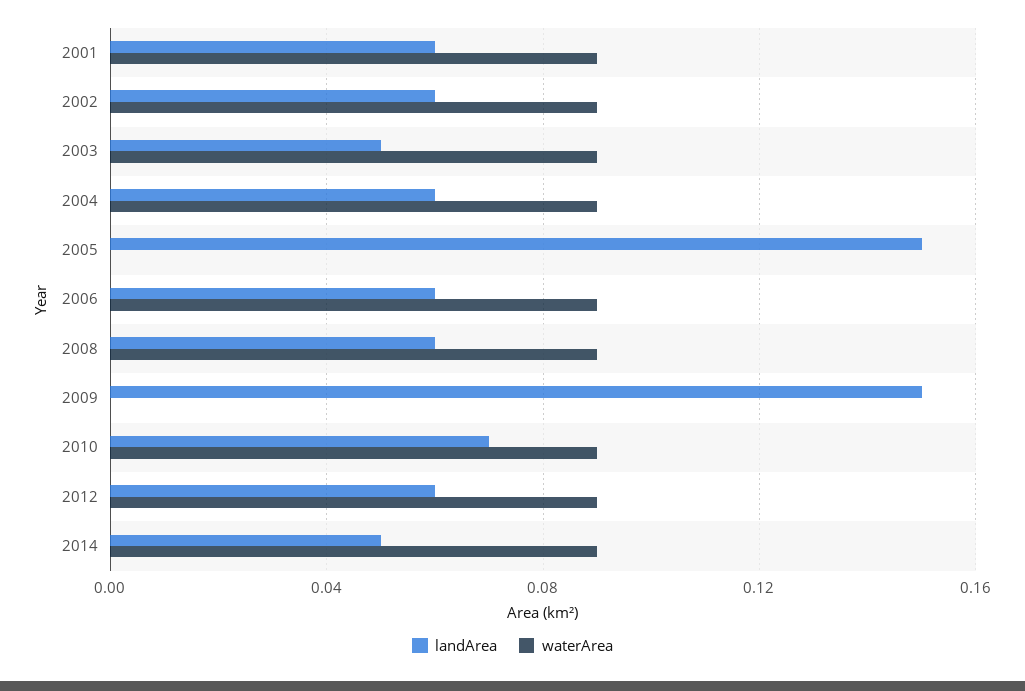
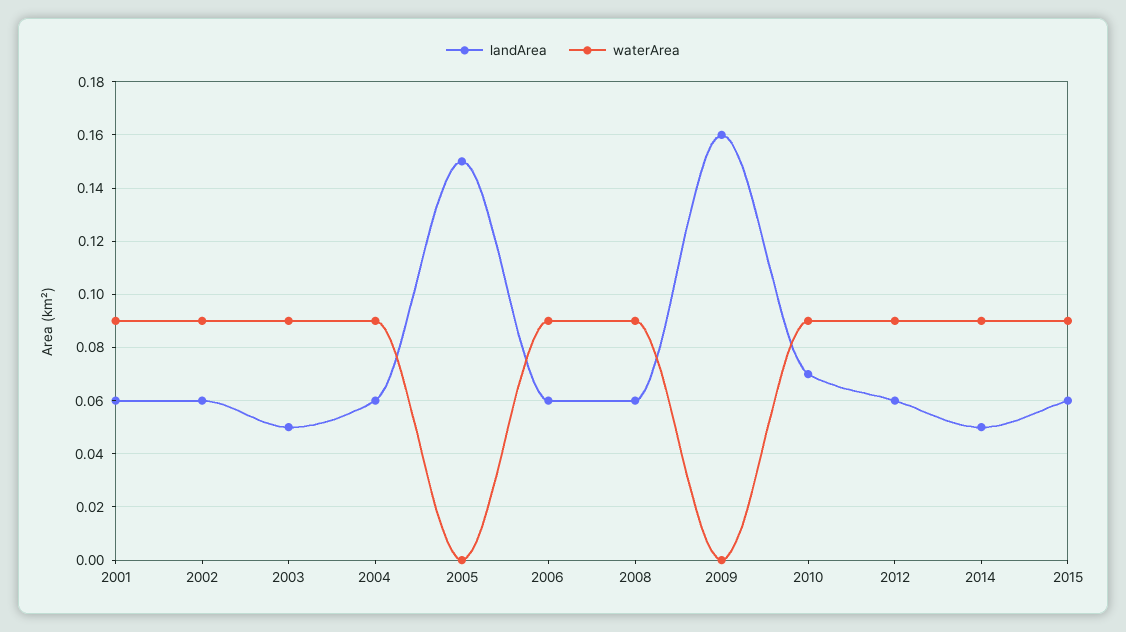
landArea, 2009: 0.15 -> 0.16
landArea, 2015: none -> 0.06
waterArea, 2015: none -> 0.09

